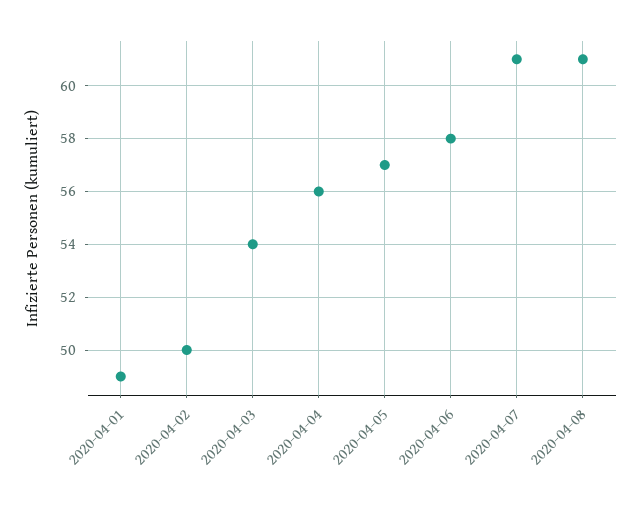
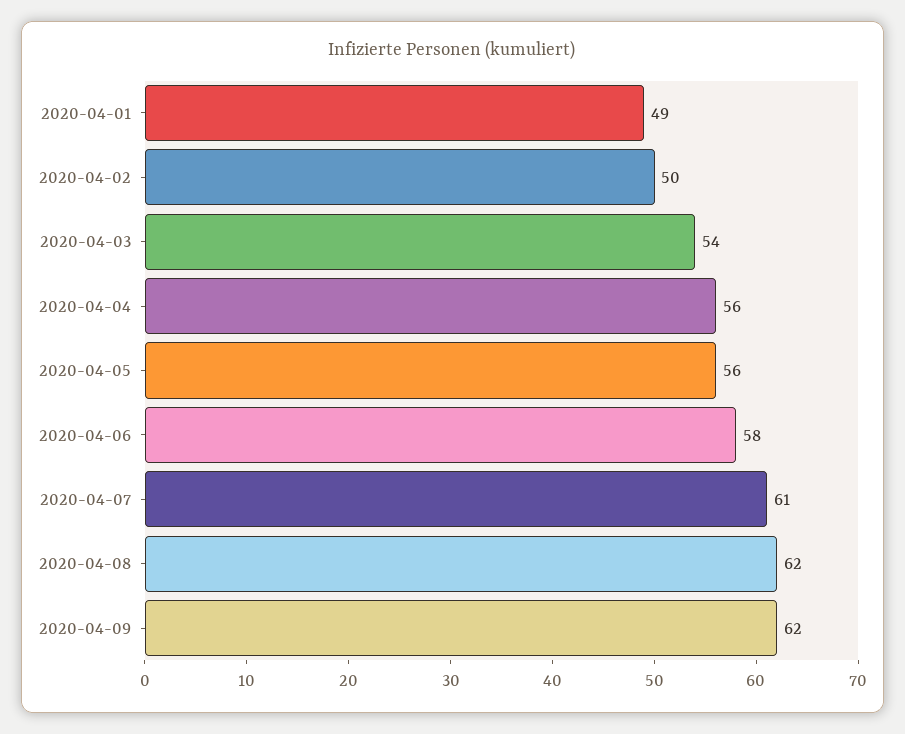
2020-04-05: 57 -> 56
2020-04-08: 61 -> 62
2020-04-09: none -> 62

